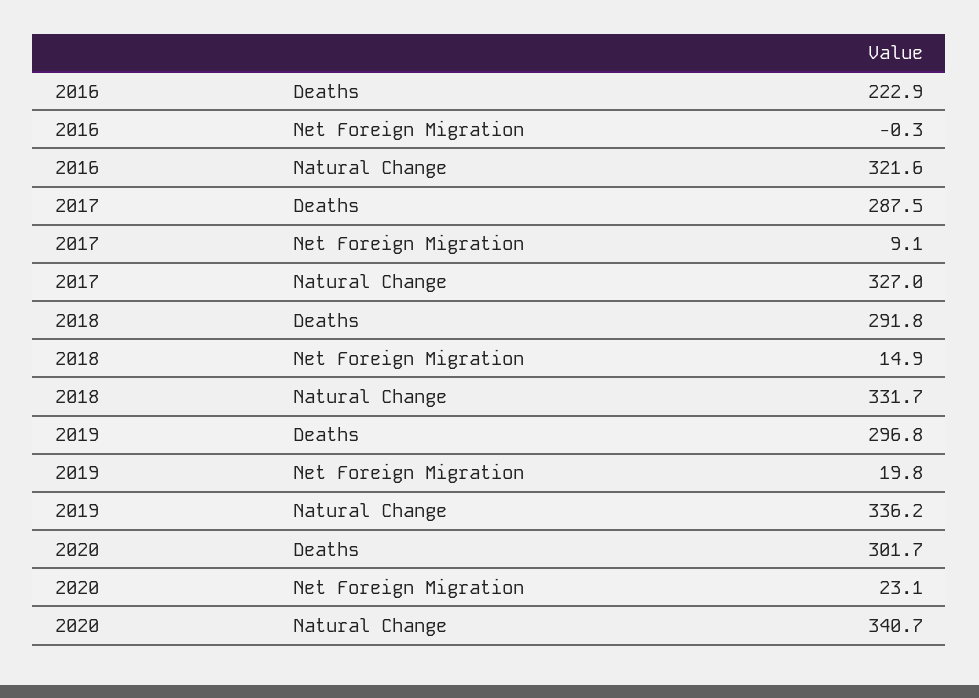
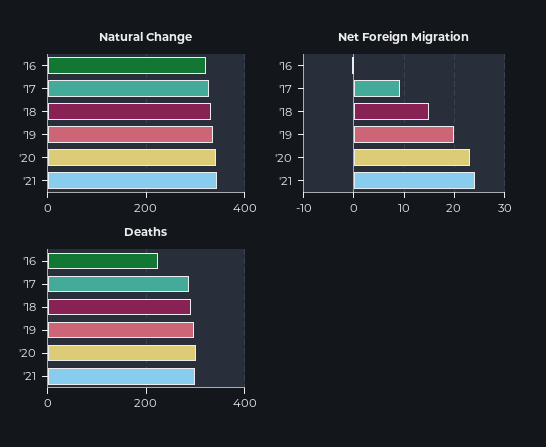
Natural Change, '21: none -> 340
Net Foreign Migration, '21: none -> 24
Deaths, '21: none -> 300

